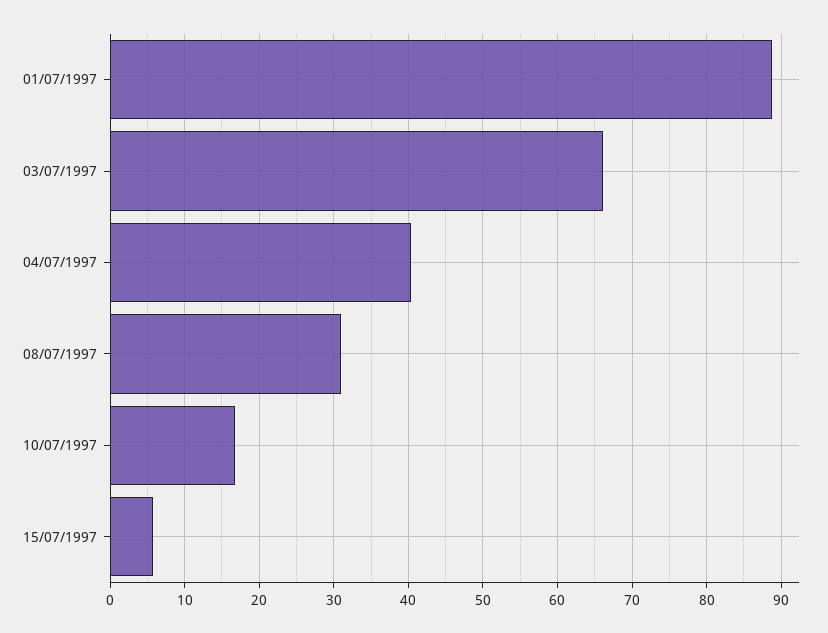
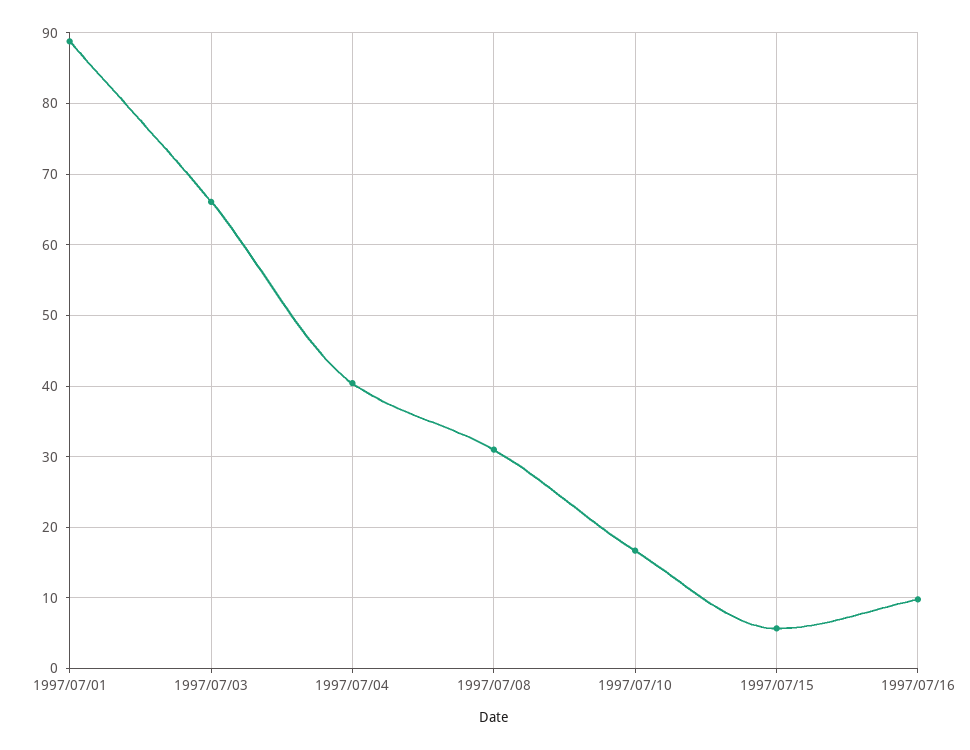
1997/07/16: none -> 10

